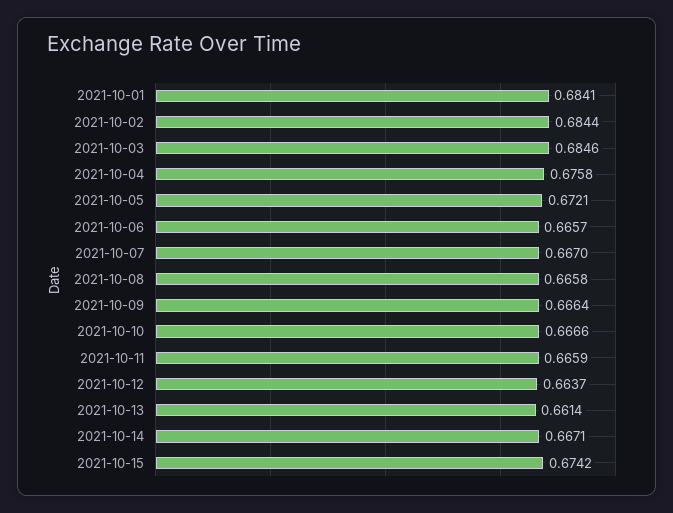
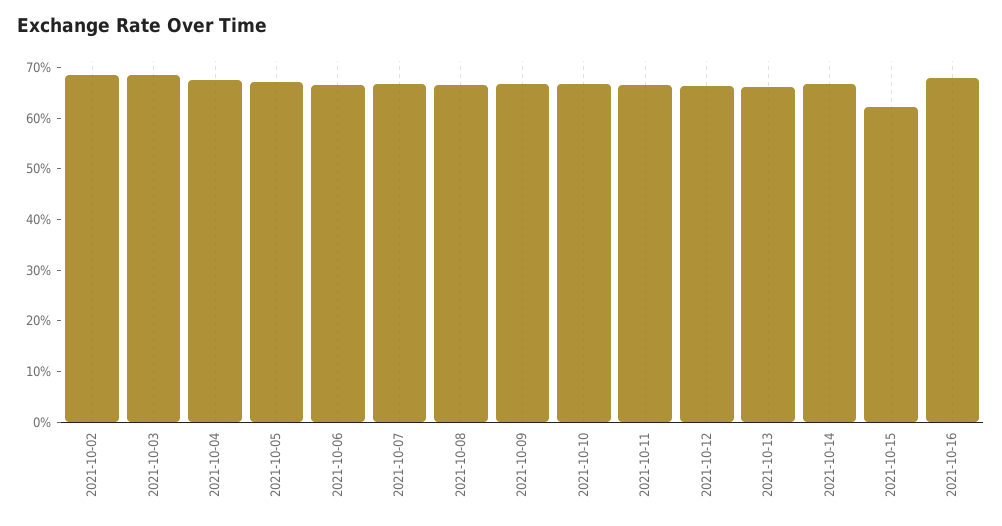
2021-10-01: 0.6841 -> none
2021-10-15: 0.6742 -> 0.62
2021-10-16: none -> 0.68

